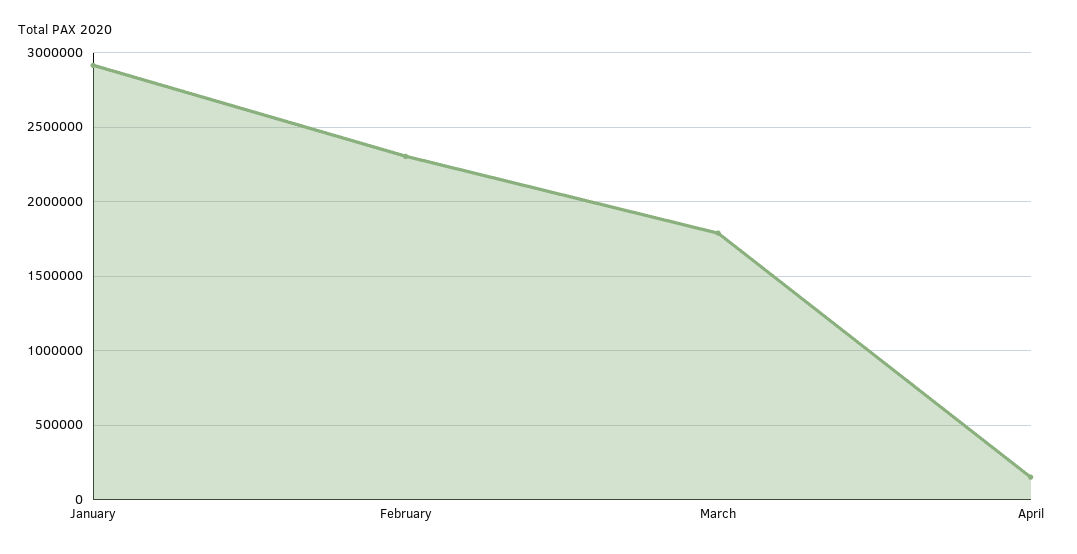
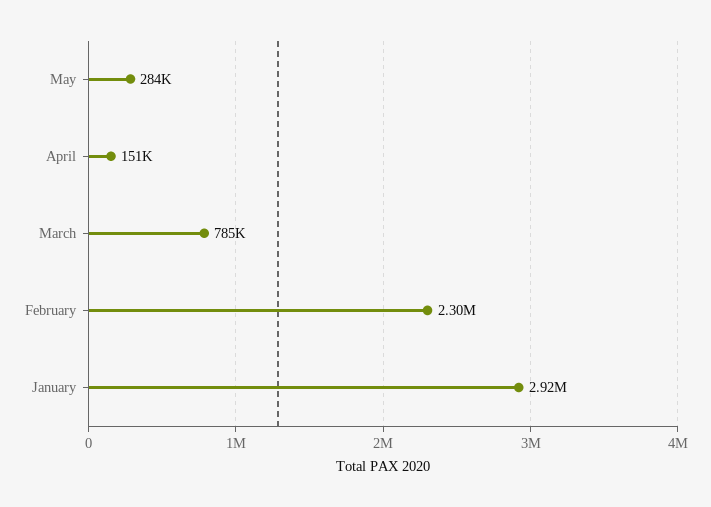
March: 1800000 -> 785000
May: none -> 284000

